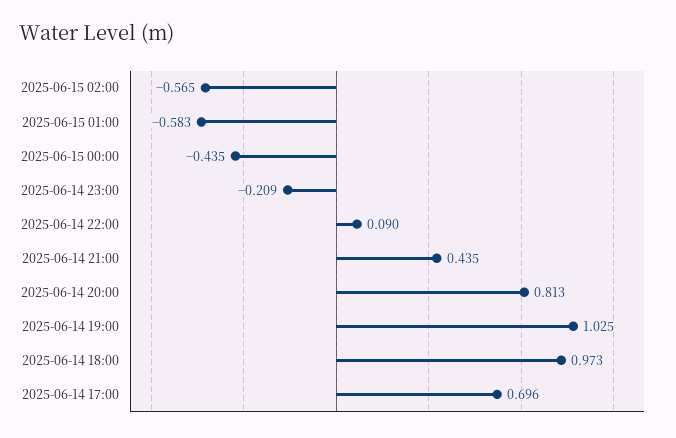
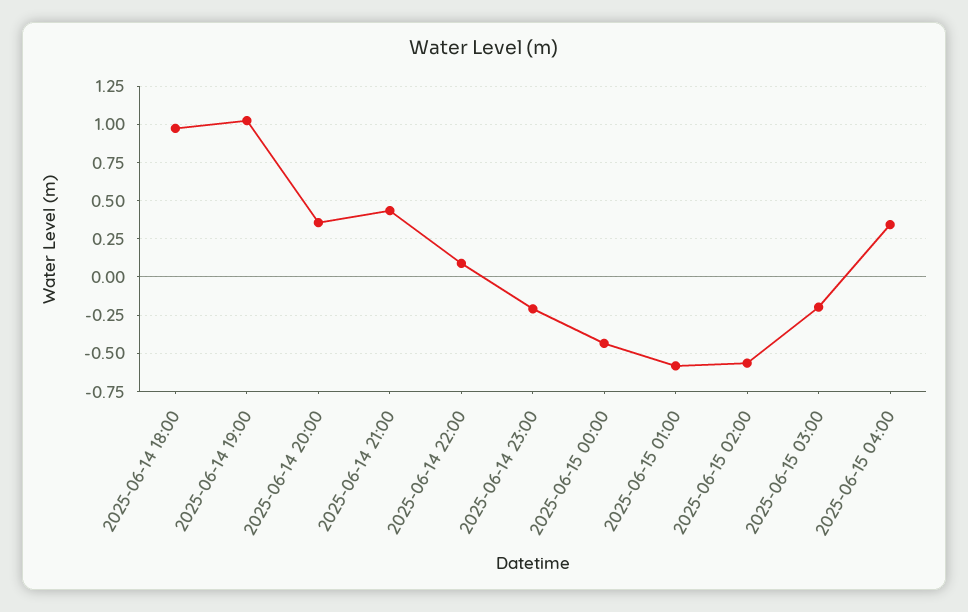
2025-06-14 20:00: 0.813 -> 0.35
2025-06-14 17:00: 0.696 -> none
2025-06-15 03:00: none -> -0.2
2025-06-15 04:00: none -> 0.35

